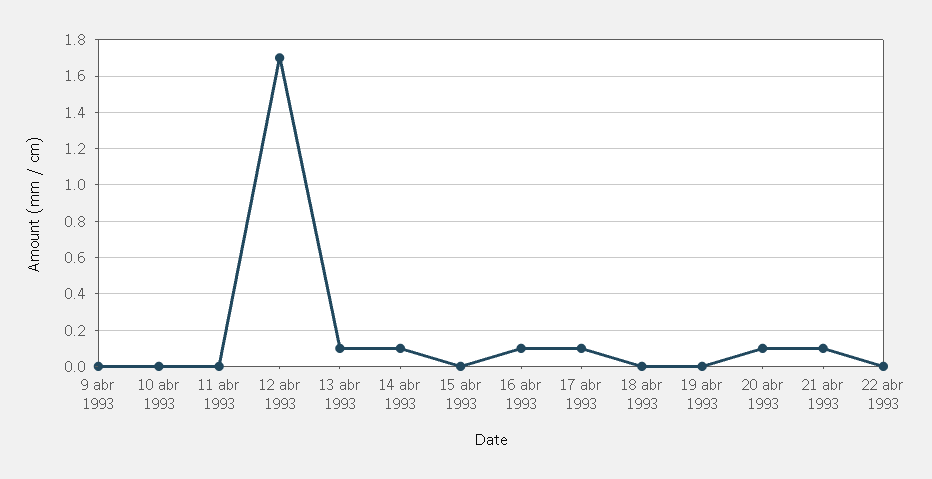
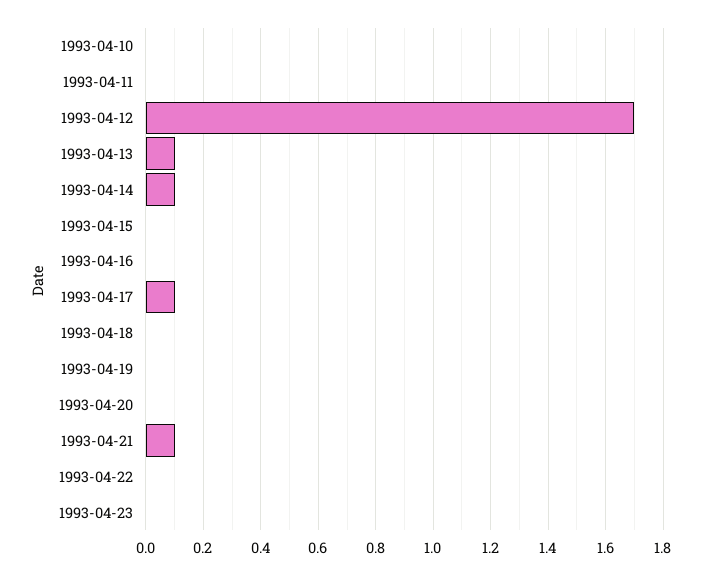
9 abr 1993: 0 -> none
16 abr 1993: 0.1 -> 0
20 abr 1993: 0.1 -> 0
1993-04-23: none -> 0

